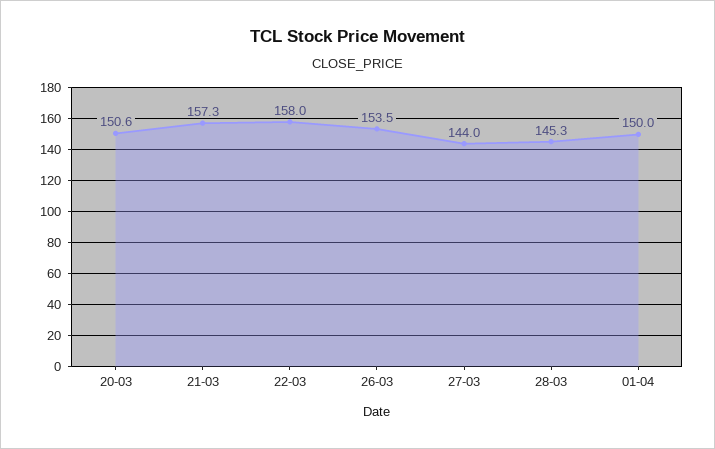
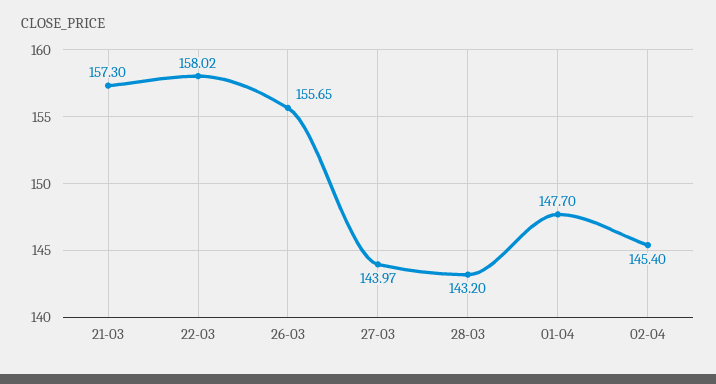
20-03: 150.6 -> none
26-03: 153.5 -> 155.65
28-03: 145.3 -> 143.2
01-04: 150 -> 147.7
02-04: none -> 145.4

